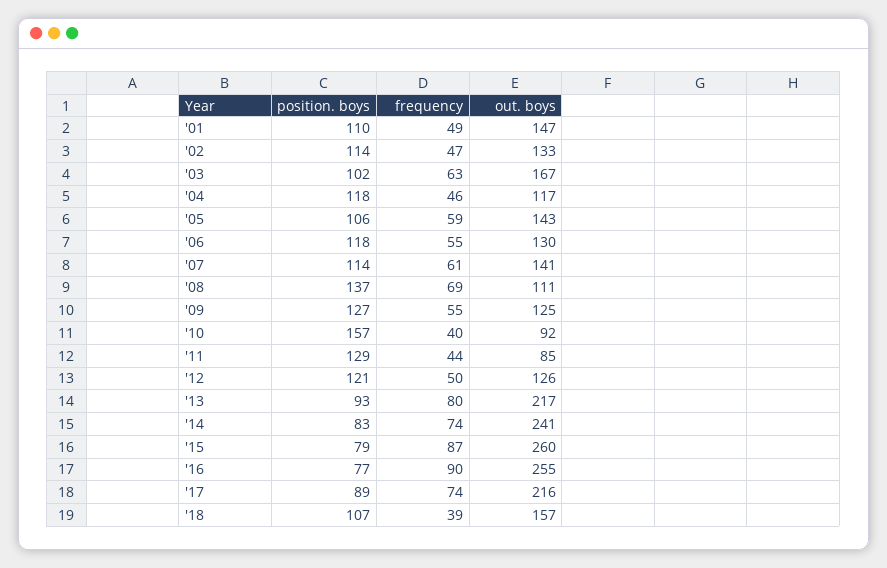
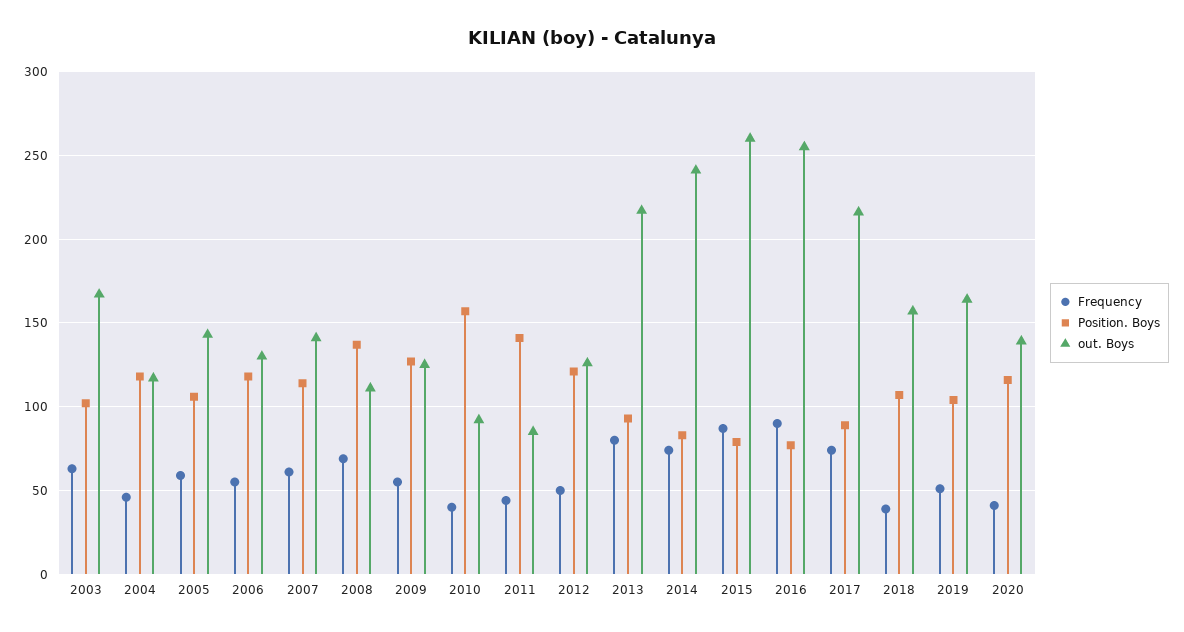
position. boys, '01: 110 -> none
frequency, '01: 49 -> none
out. boys, '01: 147 -> none
position. boys, '02: 114 -> none
frequency, '02: 47 -> none
out. boys, '02: 133 -> none
position. boys, '11: 129 -> 140
frequency, 2019: none -> 50
position. boys, 2019: none -> 105
out. boys, 2019: none -> 165
frequency, 2020: none -> 40
position. boys, 2020: none -> 115
out. boys, 2020: none -> 140

